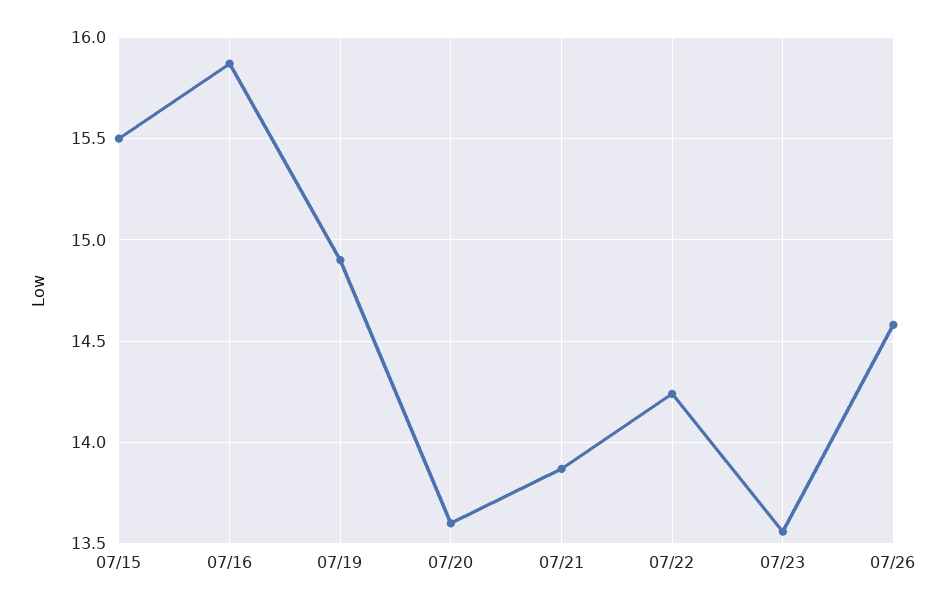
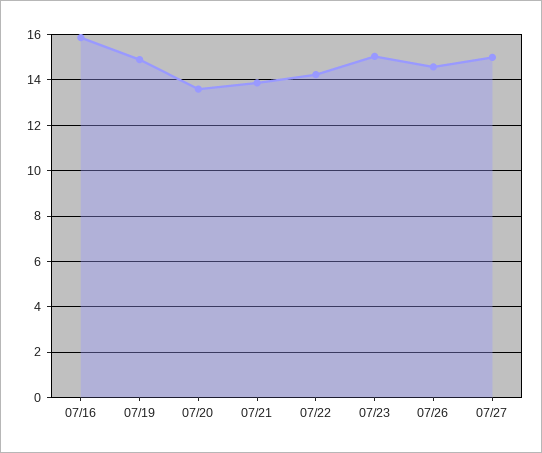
07/15: 15.5 -> none
07/23: 13.55 -> 15
07/27: none -> 15

